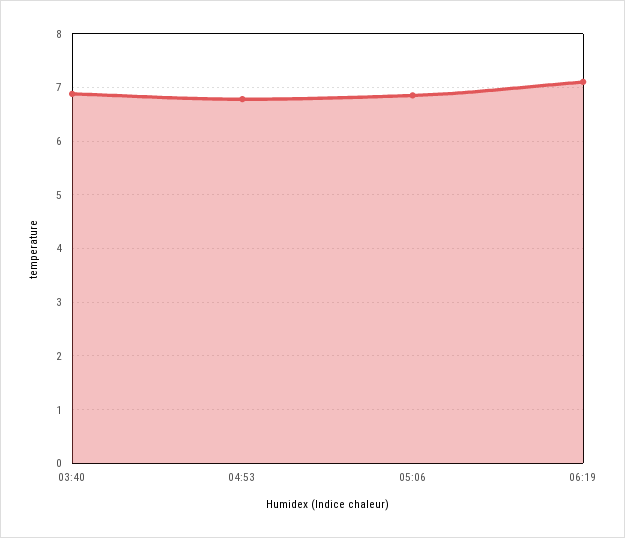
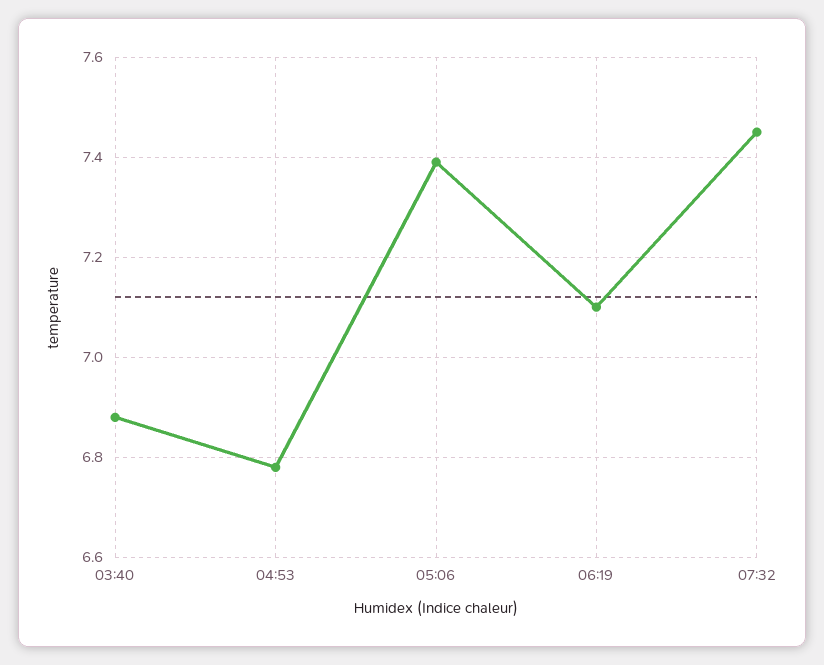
05:06: 6.8 -> 7.4
07:32: none -> 7.45

